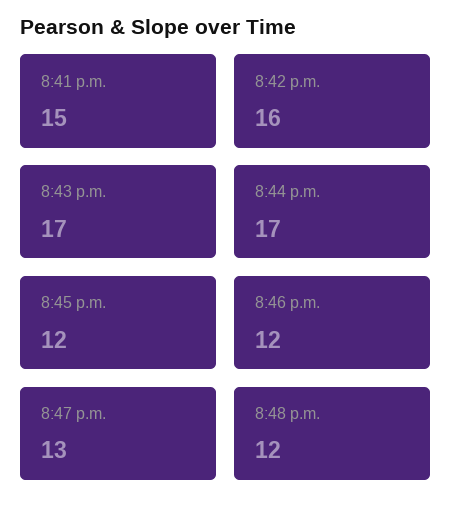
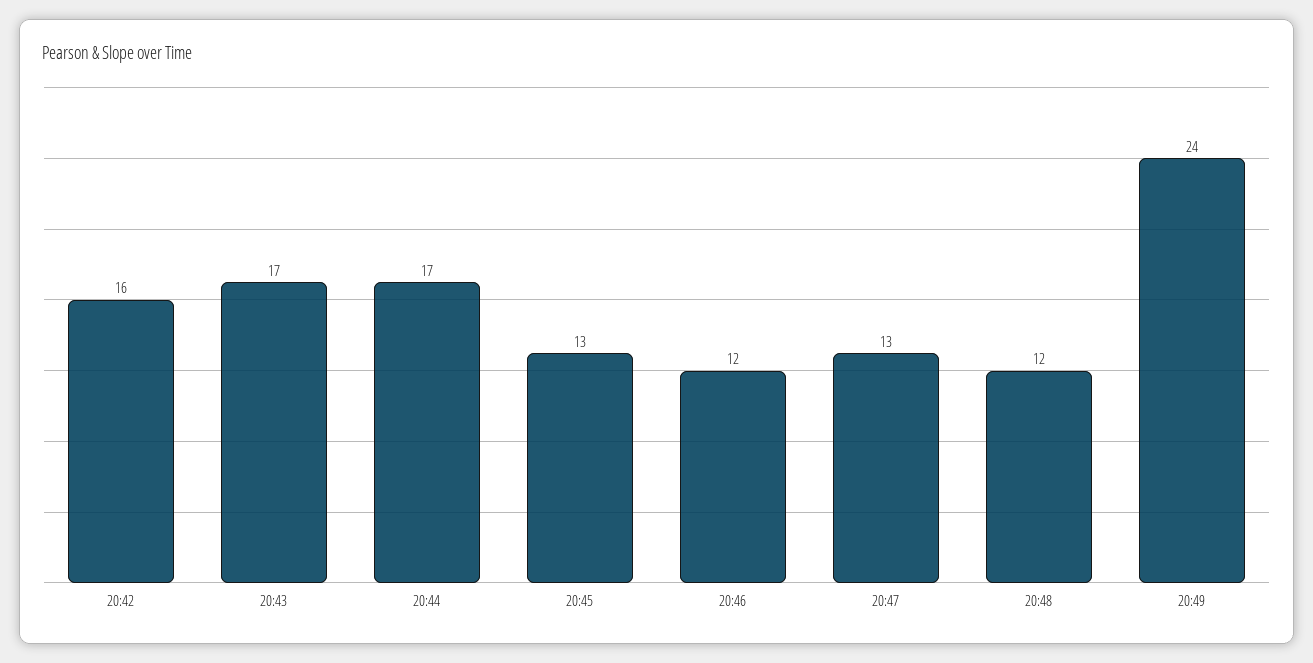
8:41 p.m.: 15 -> none
8:45 p.m.: 12 -> 13
20:49: none -> 24

